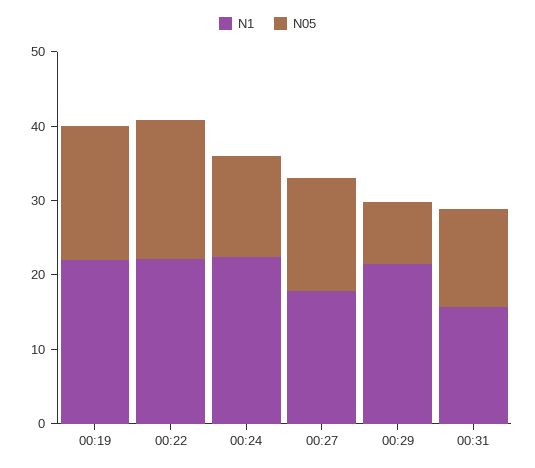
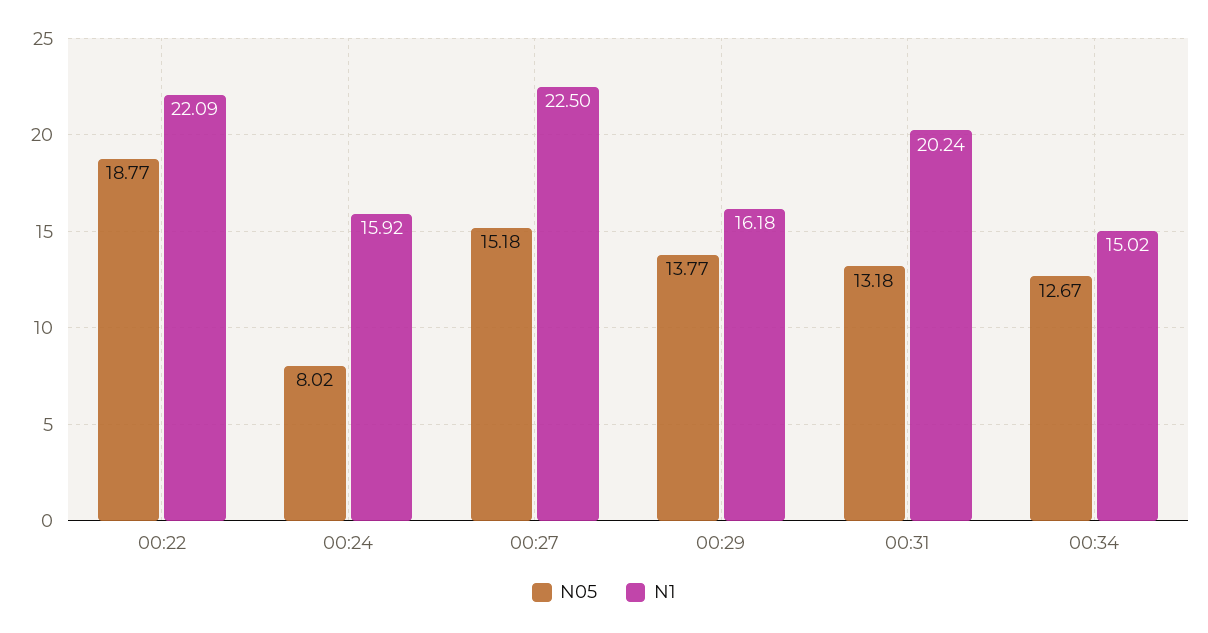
N1, 00:19: 22 -> none
N05, 00:19: 18 -> none
N1, 00:24: 22 -> 15.92
N05, 00:24: 14 -> 8.02
N1, 00:27: 18 -> 22.5
N1, 00:29: 22 -> 16.18
N05, 00:29: 8 -> 13.77
N1, 00:31: 16 -> 20.24
N05, 00:34: none -> 12.67
N1, 00:34: none -> 15.02

